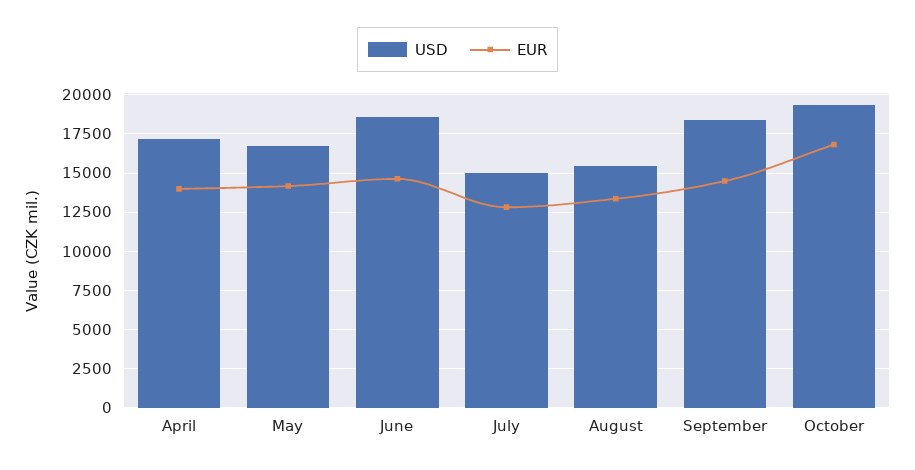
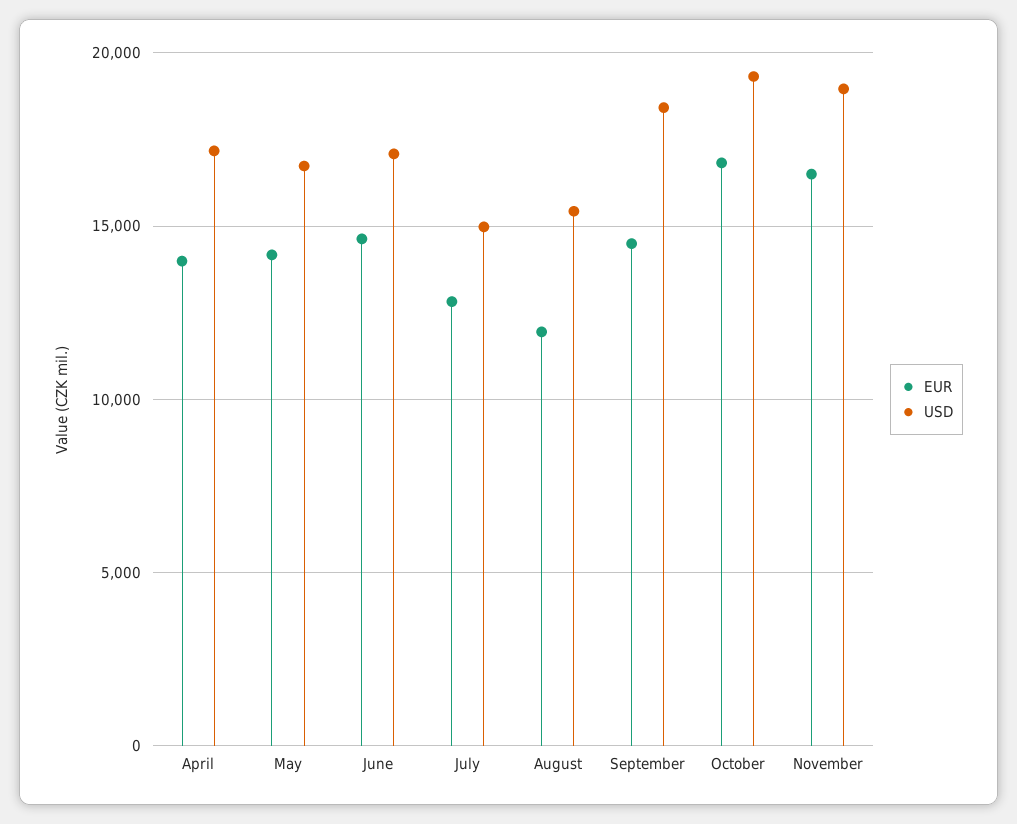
USD, June: 18500 -> 17000
EUR, August: 13500 -> 12000
EUR, November: none -> 16500
USD, November: none -> 19000

